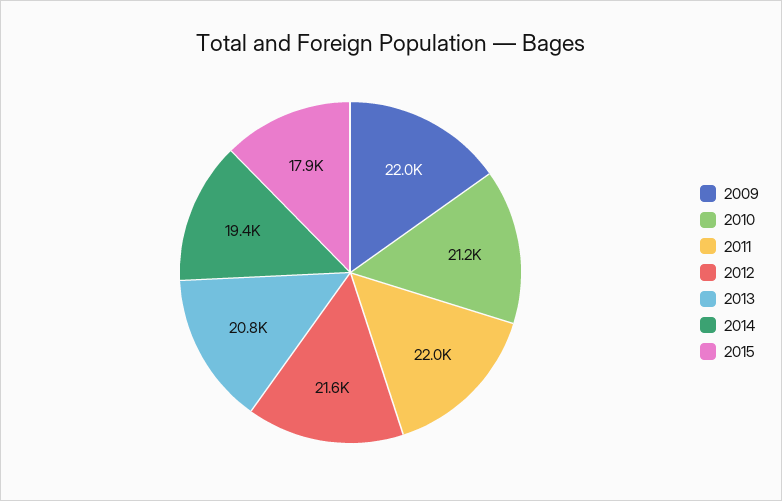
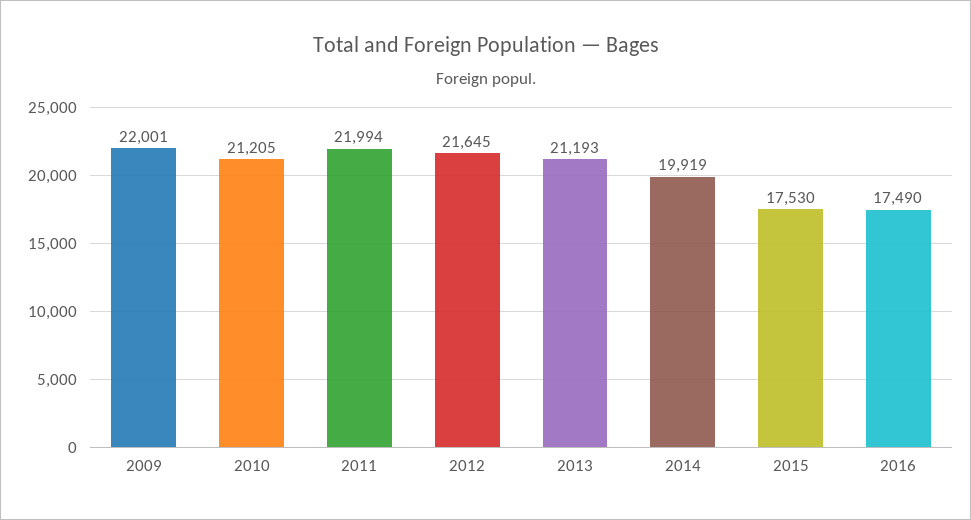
2013: 20800 -> 21193
2014: 19400 -> 19919
2015: 17900 -> 17530
2016: none -> 17490

